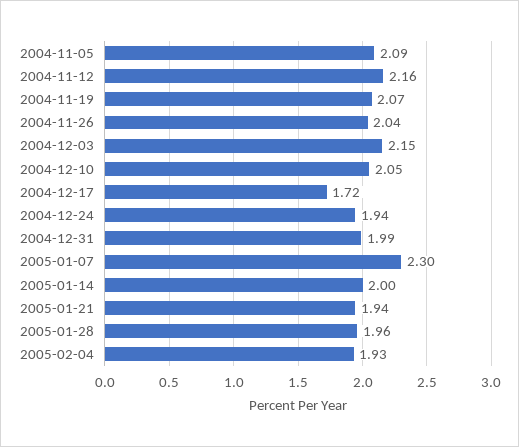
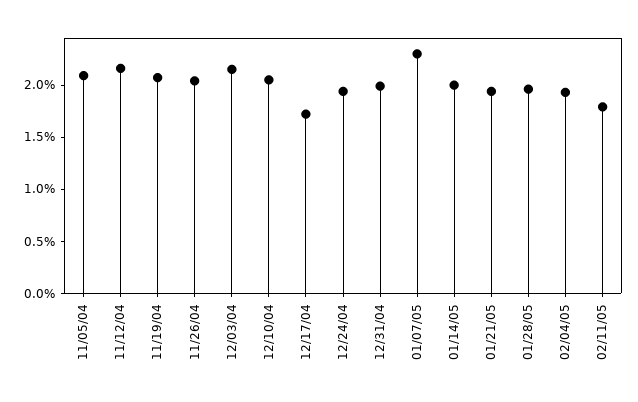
02/11/05: none -> 1.8

